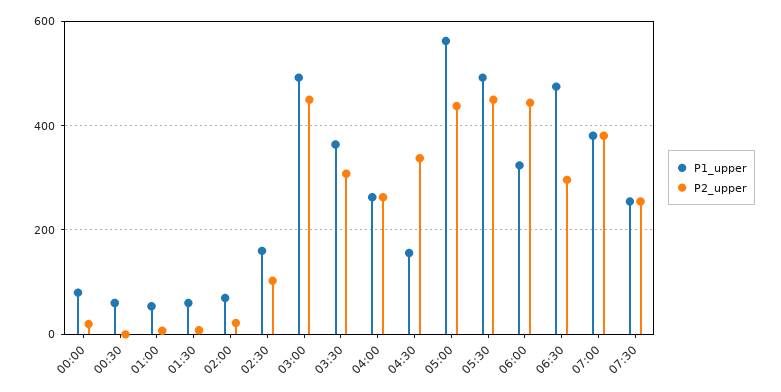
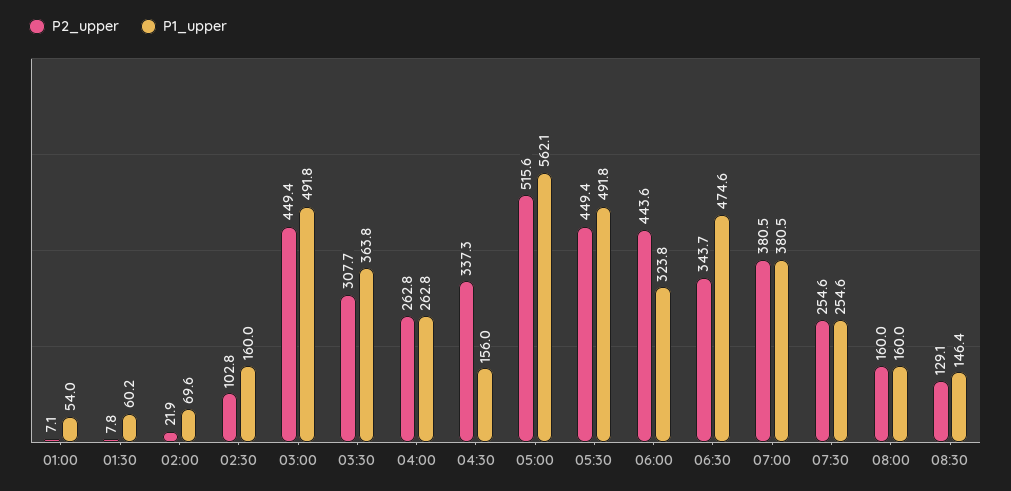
P1_upper, 00:00: 80 -> none
P2_upper, 00:00: 20 -> none
P1_upper, 00:30: 60 -> none
P2_upper, 00:30: 0 -> none
P2_upper, 05:00: 440 -> 515.6
P2_upper, 06:30: 300 -> 343.7
P2_upper, 08:00: none -> 160
P1_upper, 08:00: none -> 160
P2_upper, 08:30: none -> 129.1
P1_upper, 08:30: none -> 146.4

